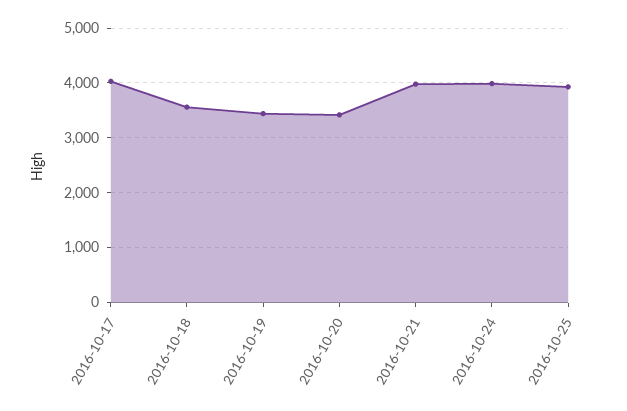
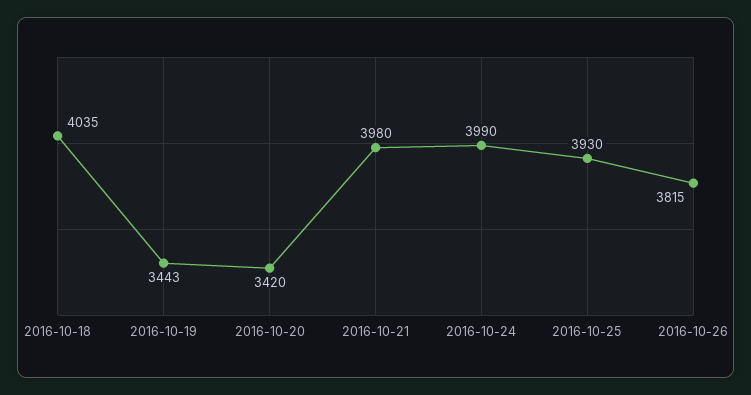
2016-10-17: 4000 -> none
2016-10-18: 3600 -> 4035
2016-10-26: none -> 3815

